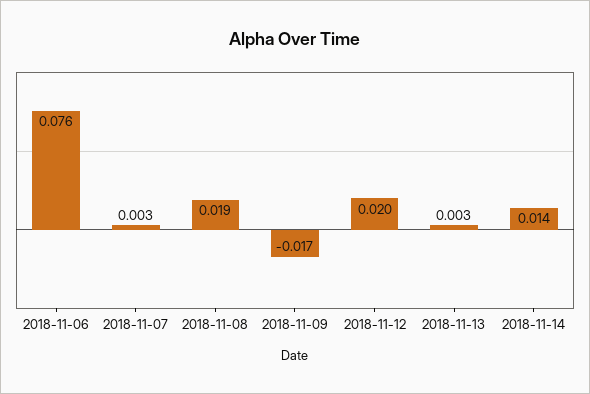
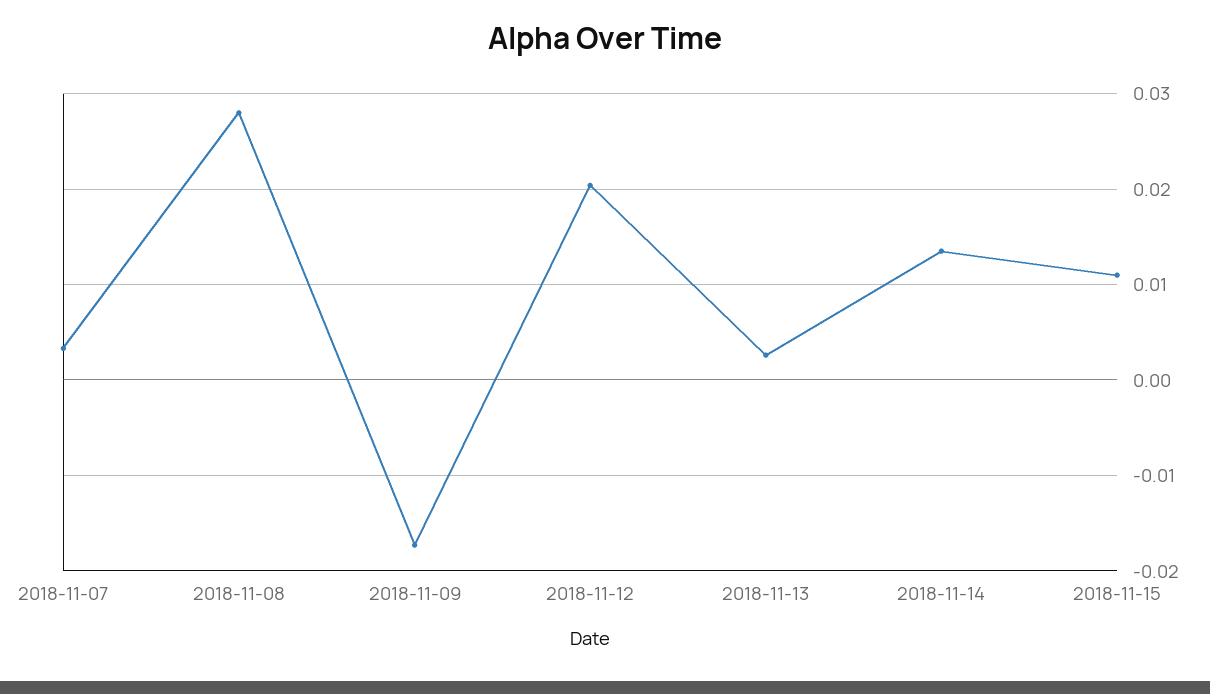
2018-11-06: 0.076 -> none
2018-11-08: 0.019 -> 0.028
2018-11-15: none -> 0.011

